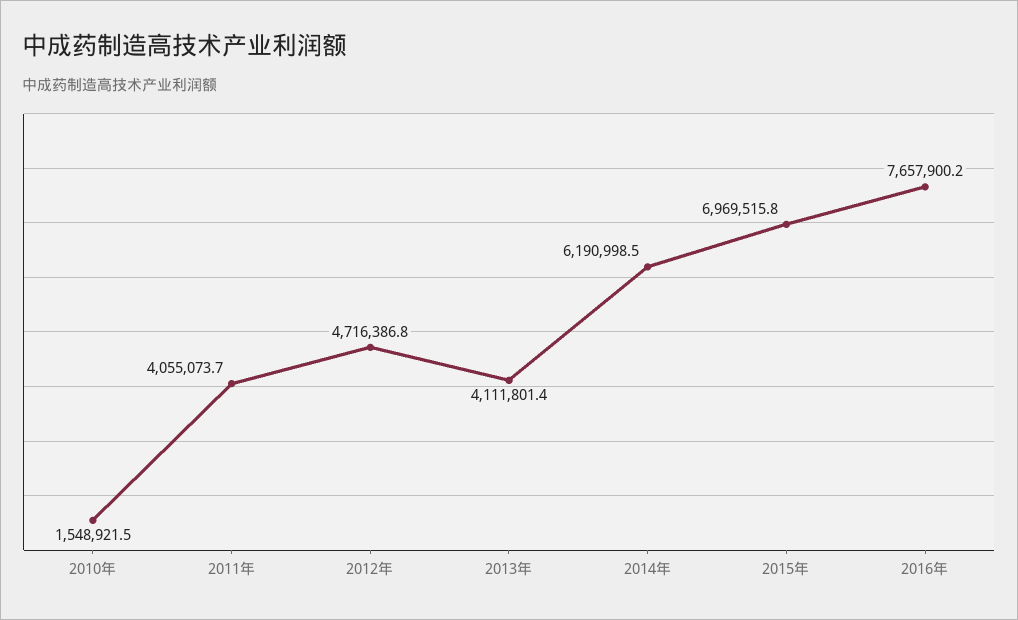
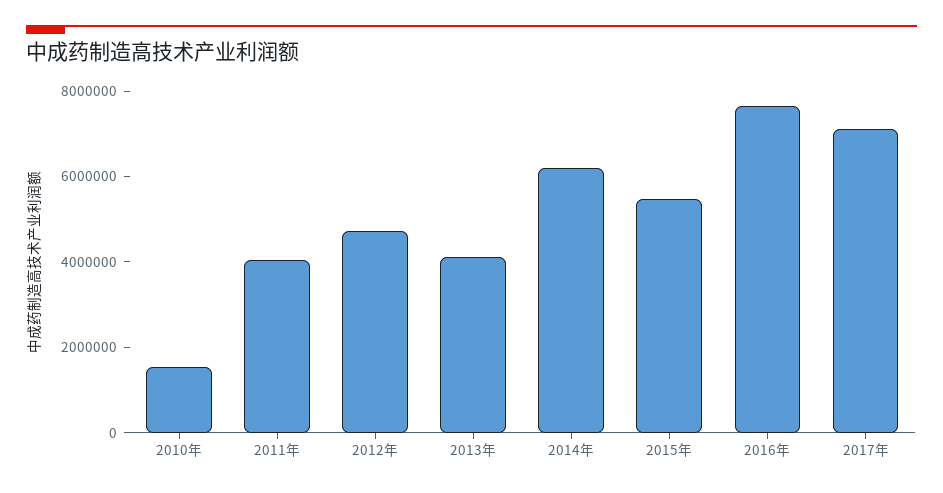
2015年: 6969515.8 -> 5500000
2017年: none -> 7000000

